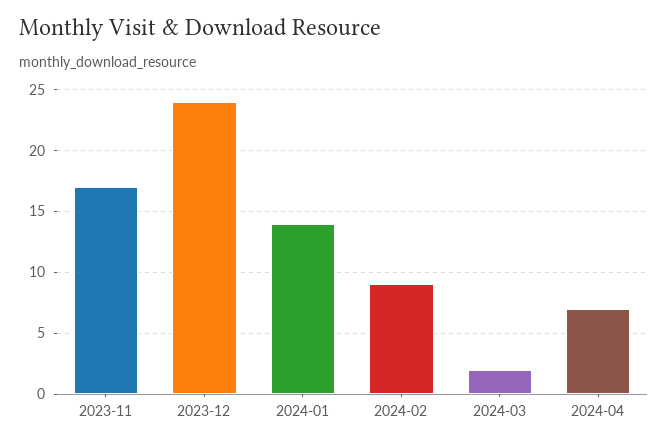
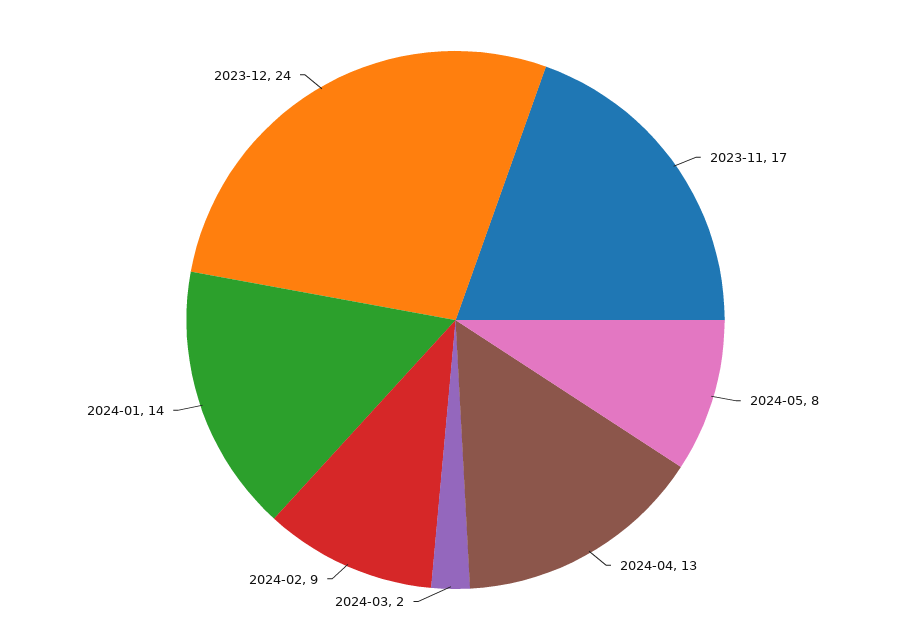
2024-04: 7 -> 13
2024-05: none -> 8

